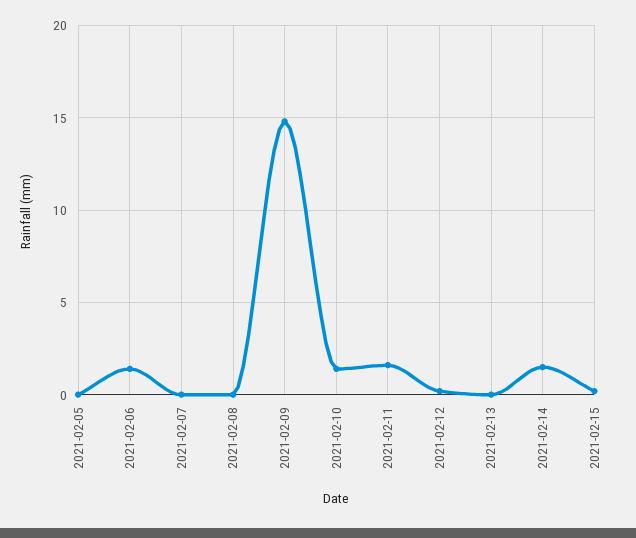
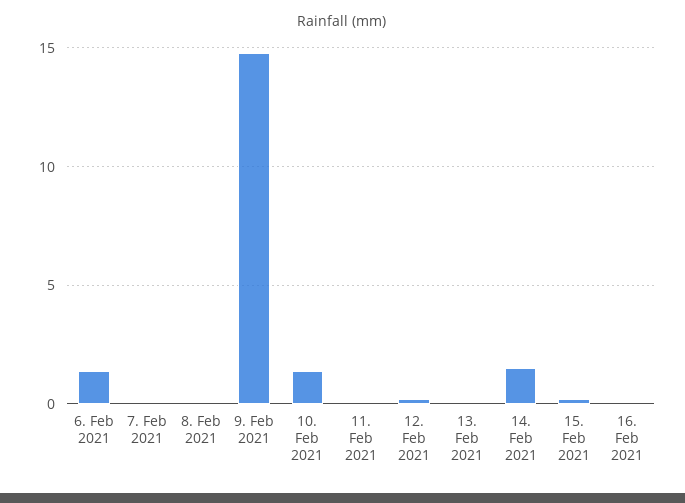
2021-02-05: 0 -> none
2021-02-11: 1.5 -> 0
16. Feb 2021: none -> 0

